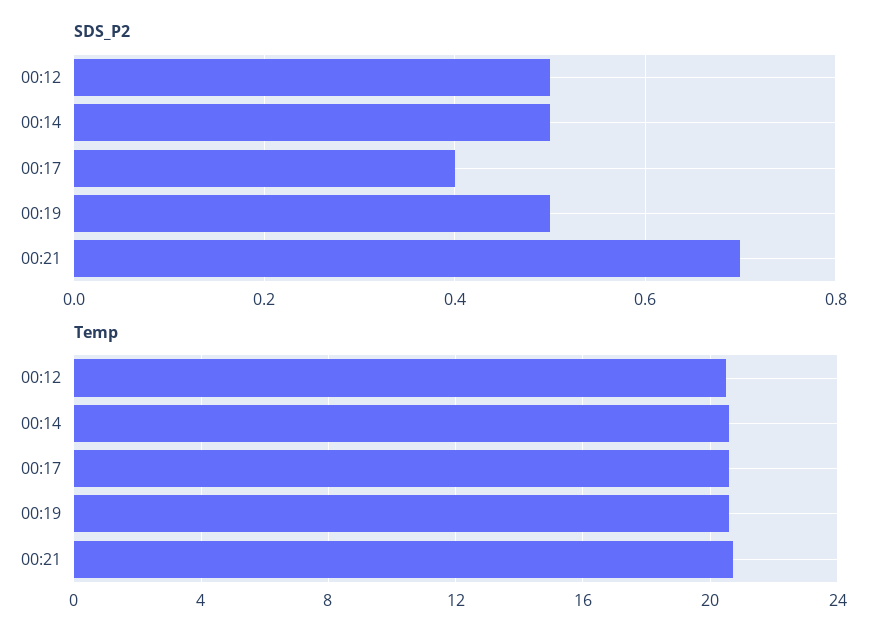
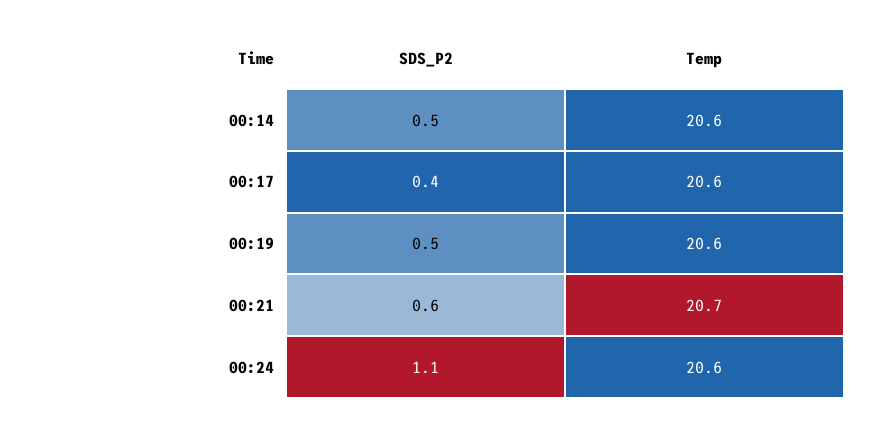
SDS_P2, 00:12: 0.5 -> none
SDS_P2, 00:21: 0.7 -> 0.6
Temp, 00:12: 20.5 -> none
SDS_P2, 00:24: none -> 1.1
Temp, 00:24: none -> 20.6

